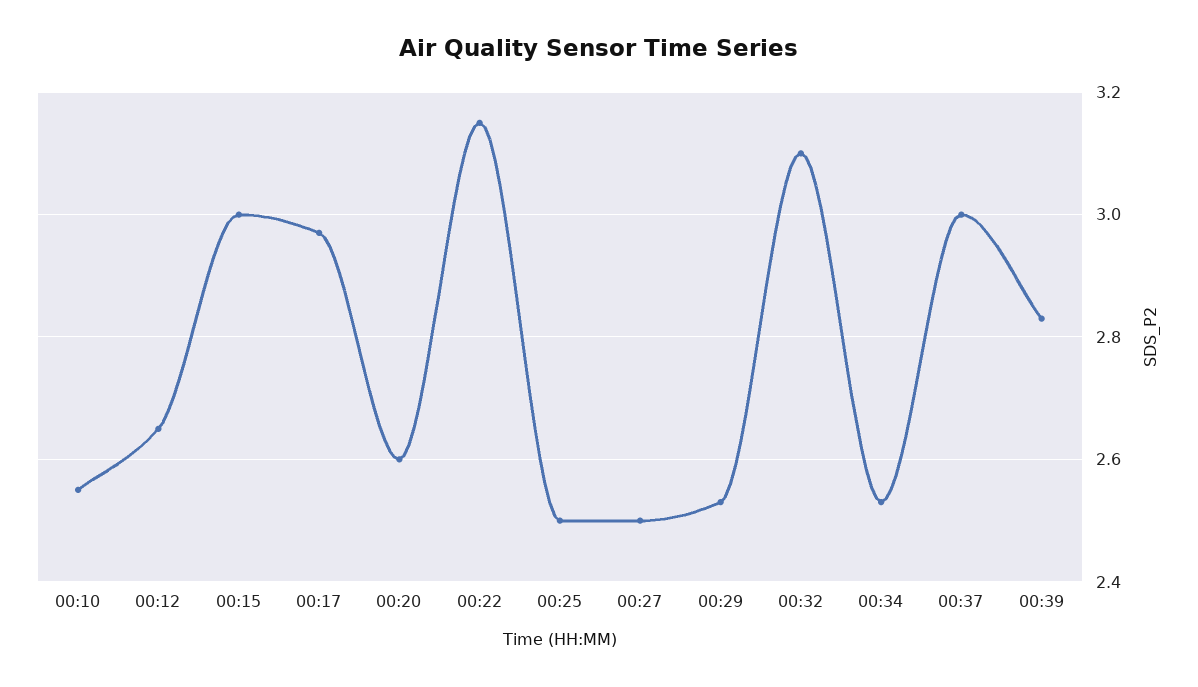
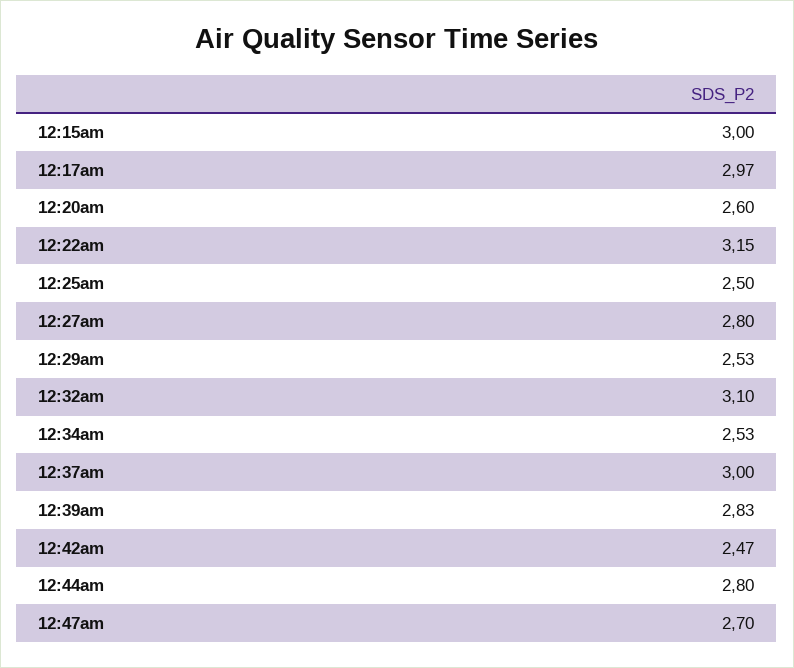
00:10: 2.55 -> none
00:12: 2.65 -> none
00:27: 2.5 -> 2.8
12:42am: none -> 2.47
12:44am: none -> 2.8
12:47am: none -> 2.7

